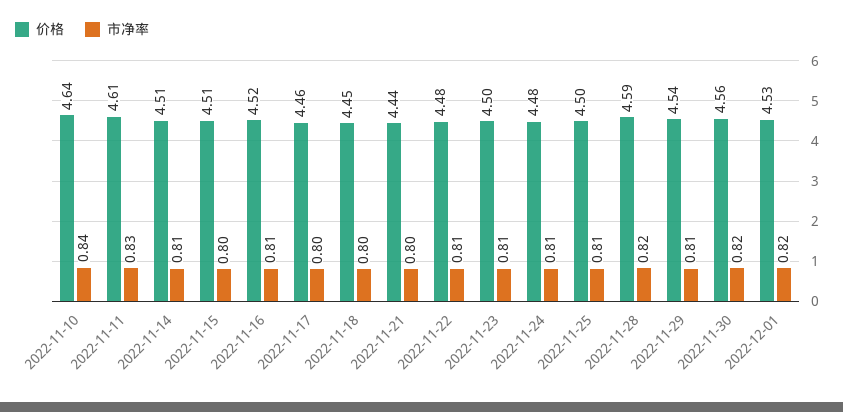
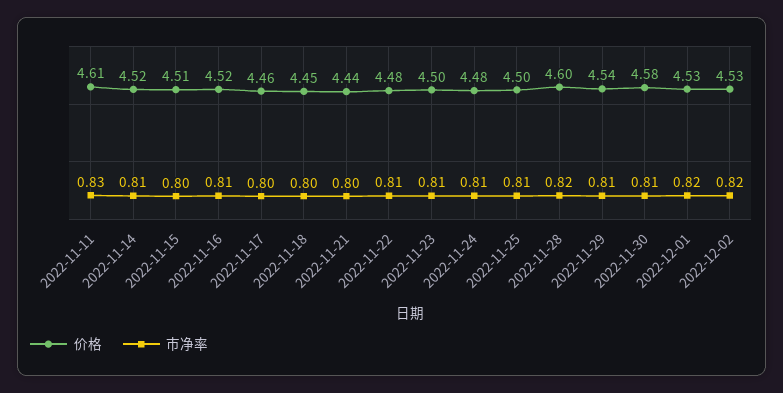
价格, 2022-11-10: 4.64 -> none
市净率, 2022-11-10: 0.84 -> none
价格, 2022-11-14: 4.51 -> 4.52
价格, 2022-11-28: 4.59 -> 4.6
价格, 2022-11-30: 4.56 -> 4.58
市净率, 2022-11-30: 0.82 -> 0.81
价格, 2022-12-02: none -> 4.53
市净率, 2022-12-02: none -> 0.82

